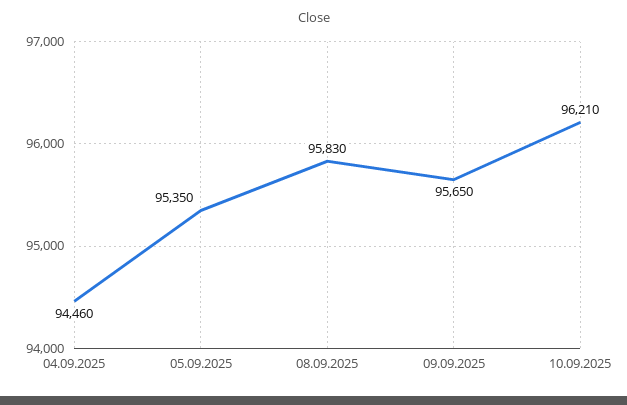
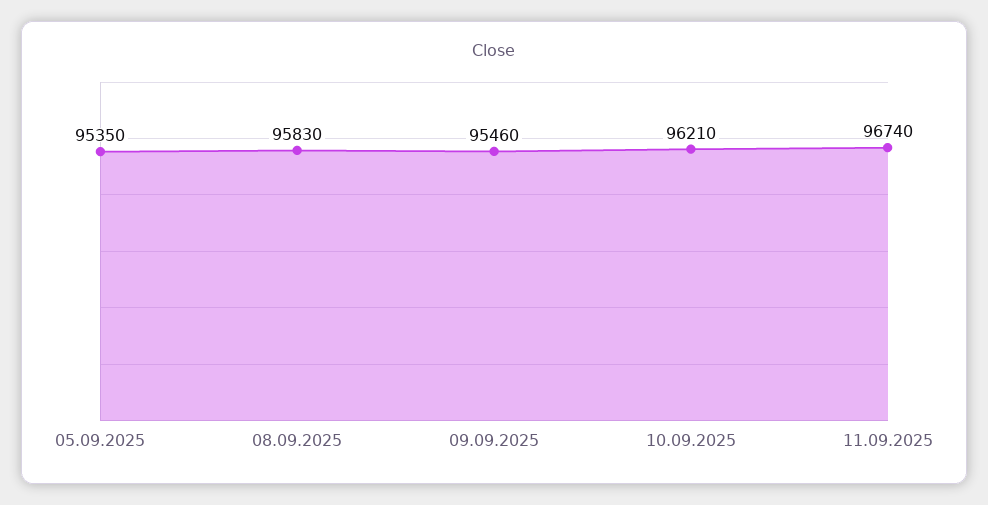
04.09.2025: 94460 -> none
09.09.2025: 95650 -> 95460
11.09.2025: none -> 96740

